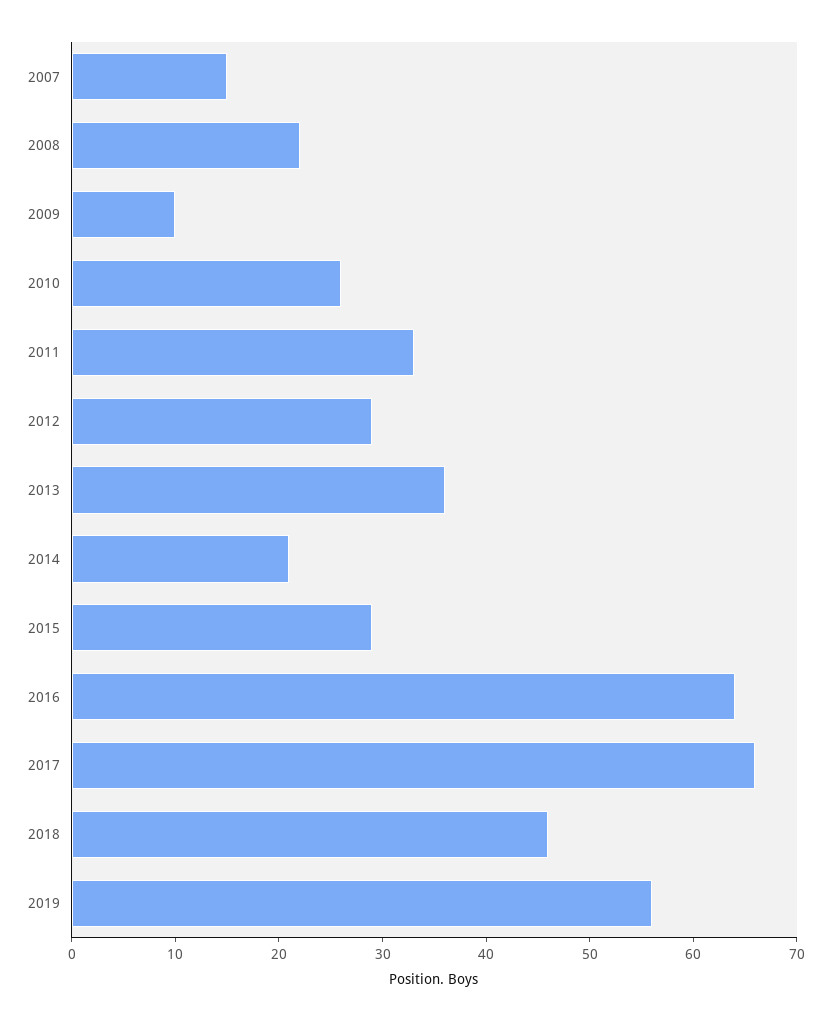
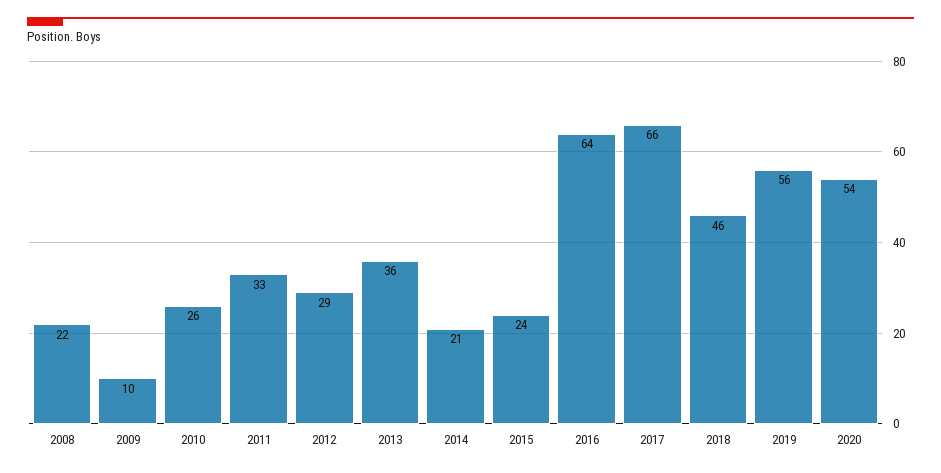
2007: 15 -> none
2015: 29 -> 24
2020: none -> 54

